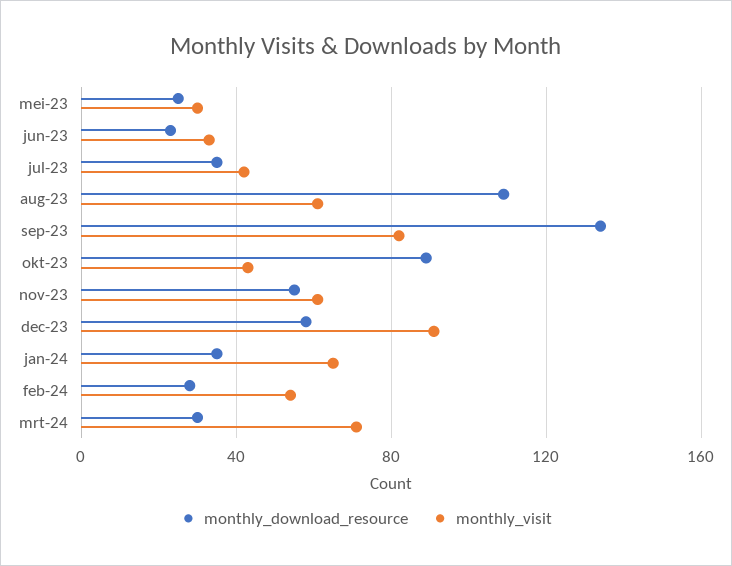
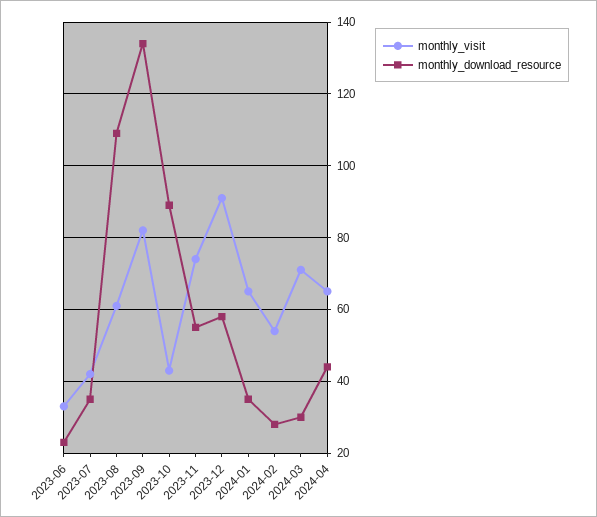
monthly_download_resource, mei-23: 25 -> none
monthly_visit, mei-23: 30 -> none
monthly_visit, nov-23: 60 -> 75
monthly_visit, 2024-04: none -> 65
monthly_download_resource, 2024-04: none -> 45

